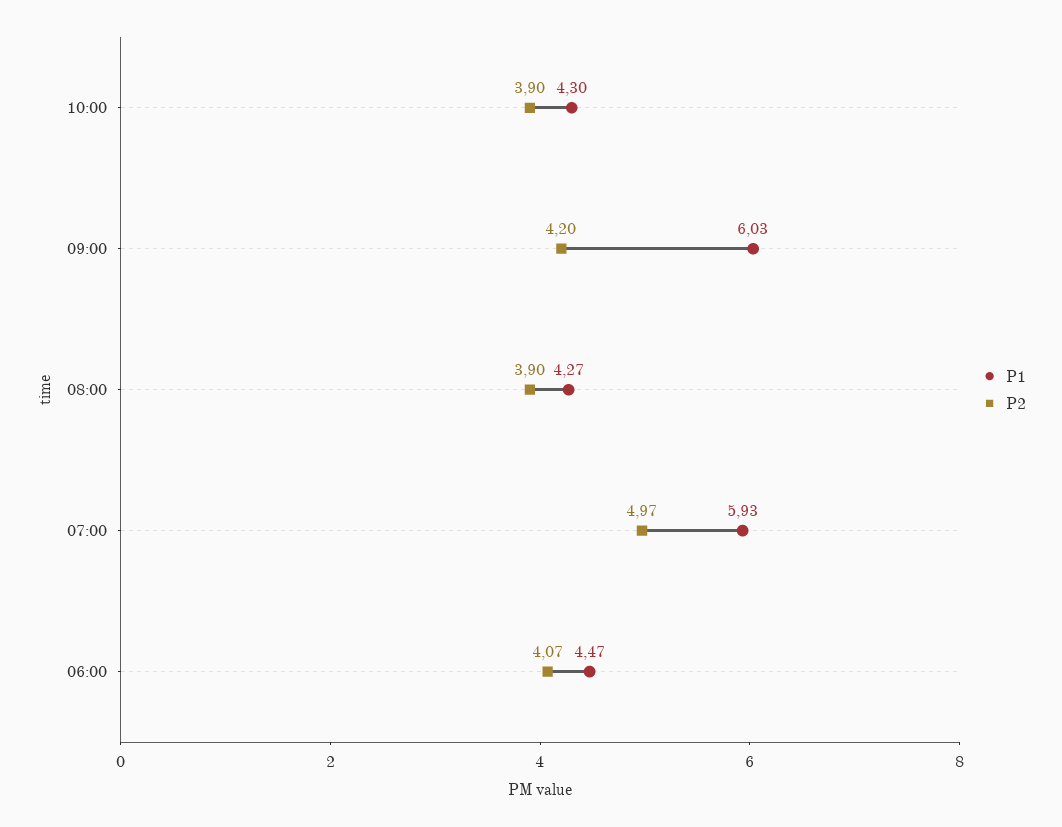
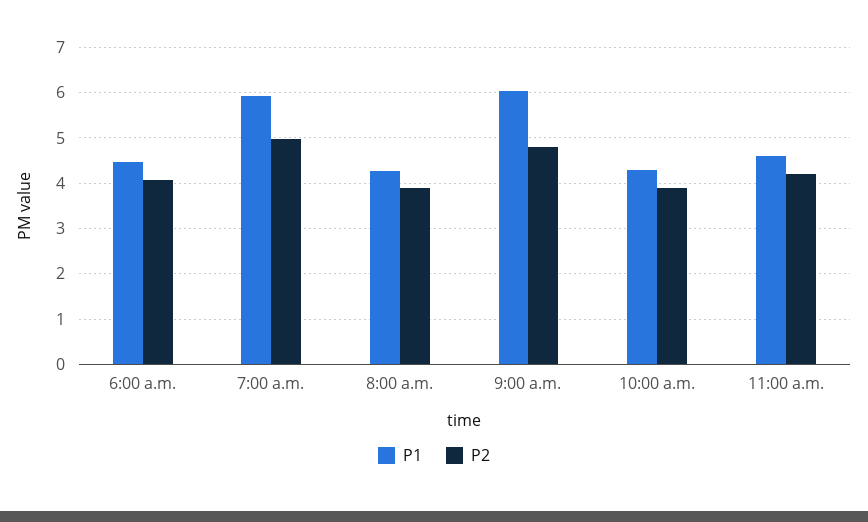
P2, 09:00: 4.2 -> 4.8
P1, 11:00 a.m.: none -> 4.6
P2, 11:00 a.m.: none -> 4.2

